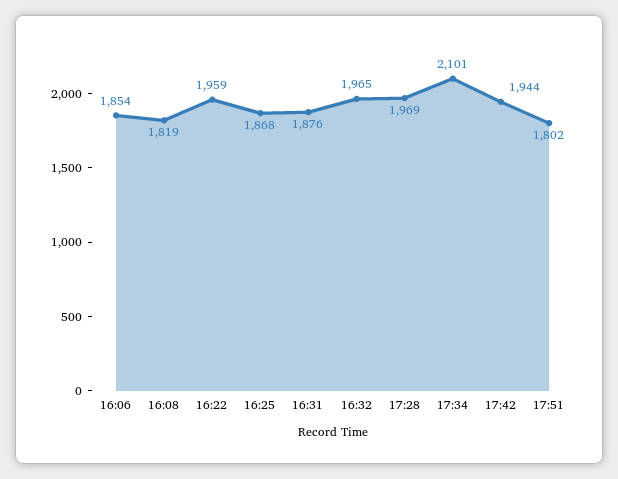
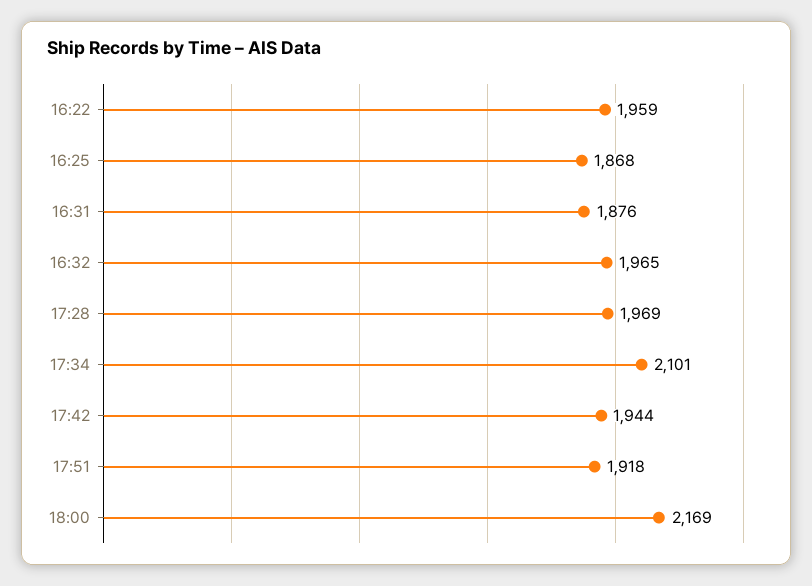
16:06: 1854 -> none
16:08: 1819 -> none
17:51: 1802 -> 1918
18:00: none -> 2169

